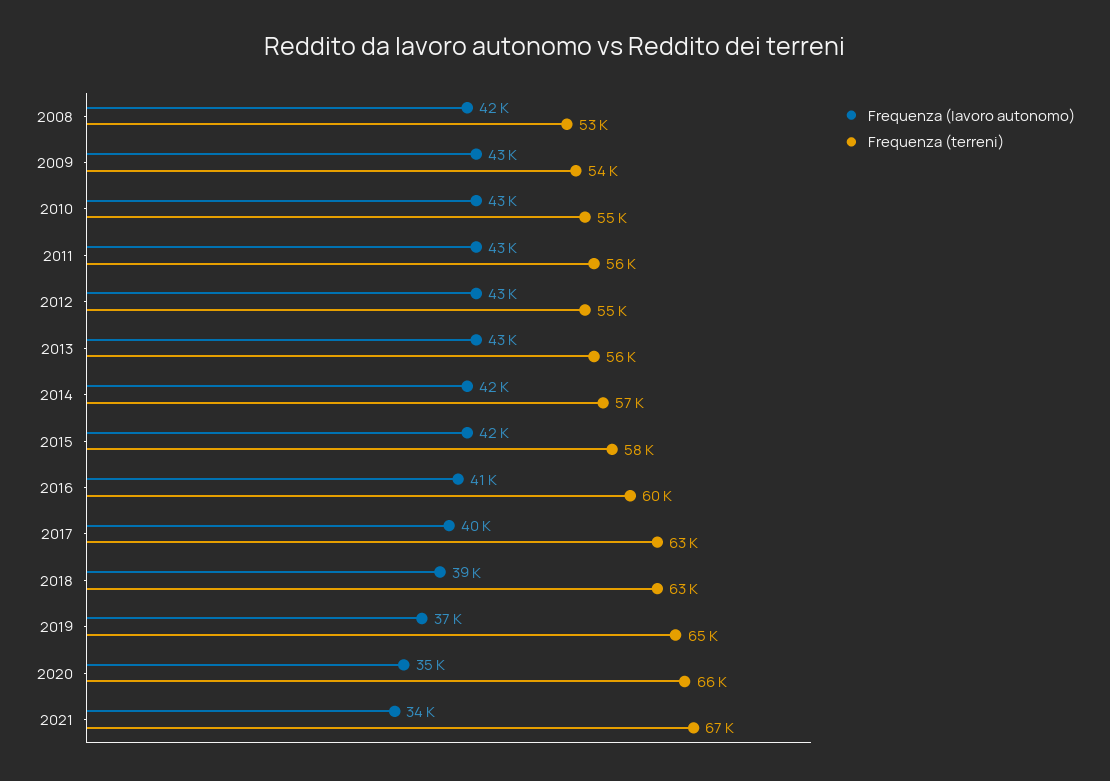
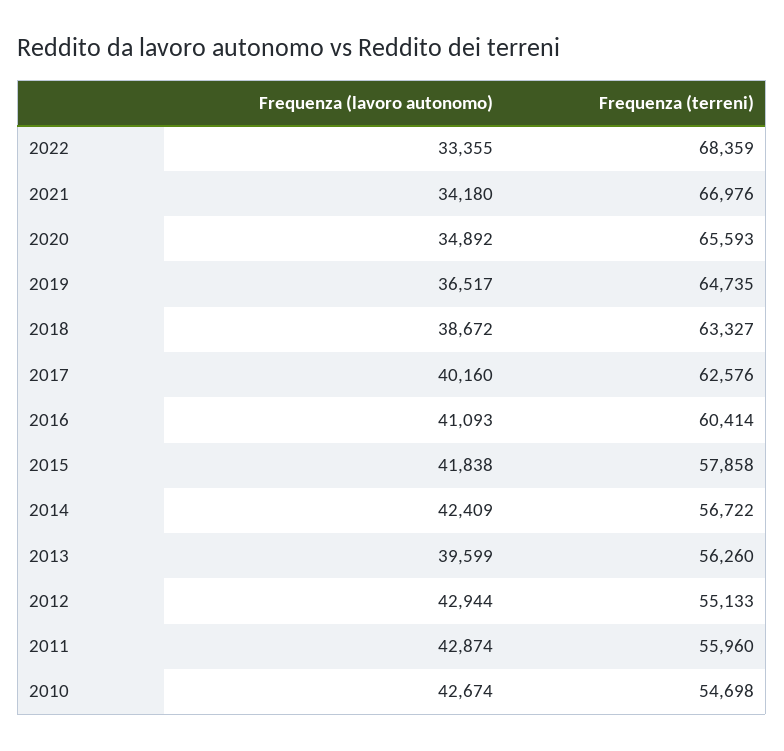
Frequenza (lavoro autonomo), 2008: 42000 -> none
Frequenza (terreni), 2008: 53000 -> none
Frequenza (lavoro autonomo), 2009: 43000 -> none
Frequenza (terreni), 2009: 54000 -> none
Frequenza (lavoro autonomo), 2013: 43000 -> 39599
Frequenza (lavoro autonomo), 2022: none -> 33355
Frequenza (terreni), 2022: none -> 68359

